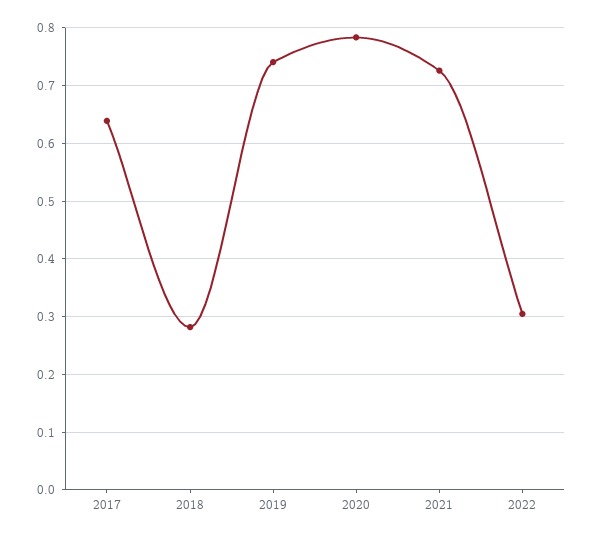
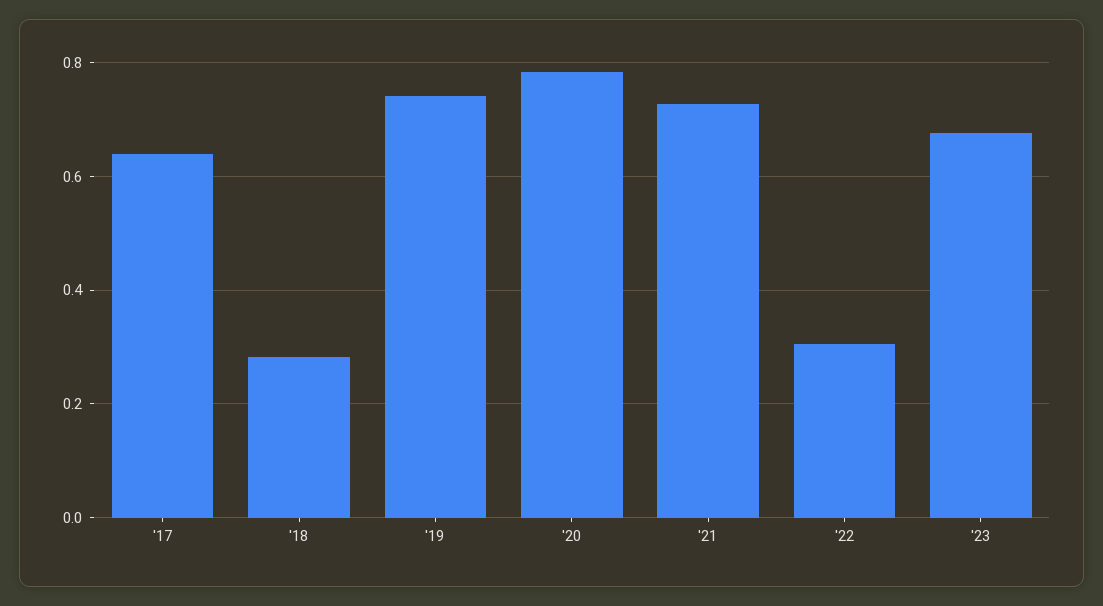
'23: none -> 0.68

